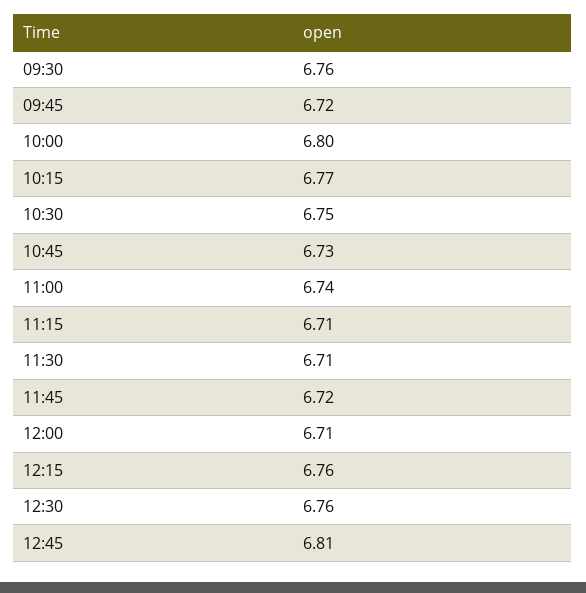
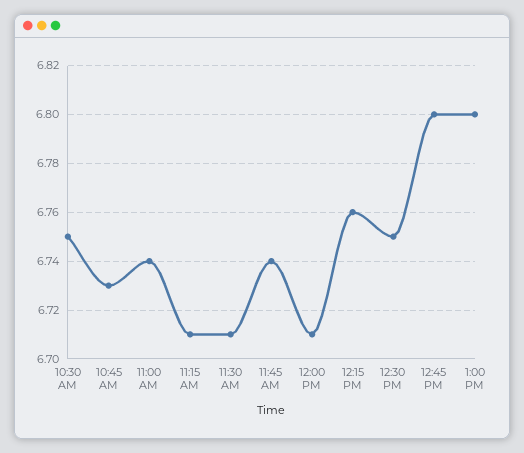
09:30: 6.76 -> none
09:45: 6.72 -> none
10:00: 6.8 -> none
10:15: 6.77 -> none
11:45: 6.72 -> 6.74
12:30: 6.76 -> 6.75
12:45: 6.81 -> 6.8
1:00 PM: none -> 6.8

